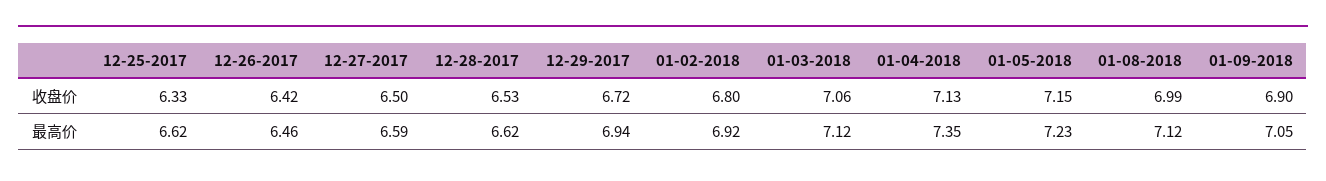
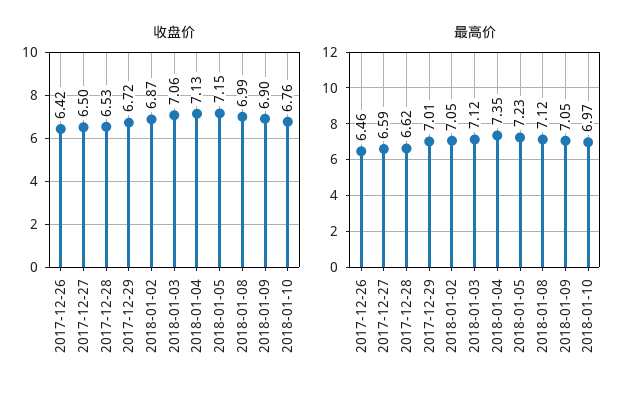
收盘价, 12-25-2017: 6.33 -> none
收盘价, 01-02-2018: 6.8 -> 6.87
最高价, 12-25-2017: 6.62 -> none
最高价, 12-29-2017: 6.94 -> 7.01
最高价, 01-02-2018: 6.92 -> 7.05
收盘价, 2018-01-10: none -> 6.76
最高价, 2018-01-10: none -> 6.97

